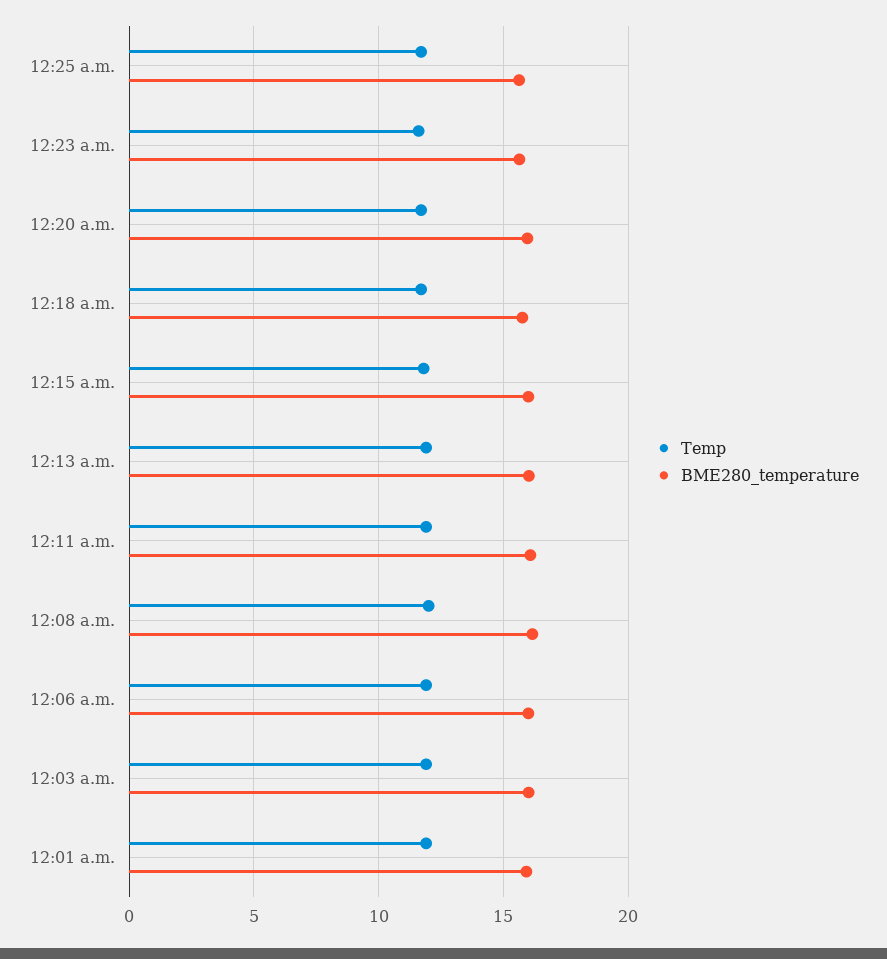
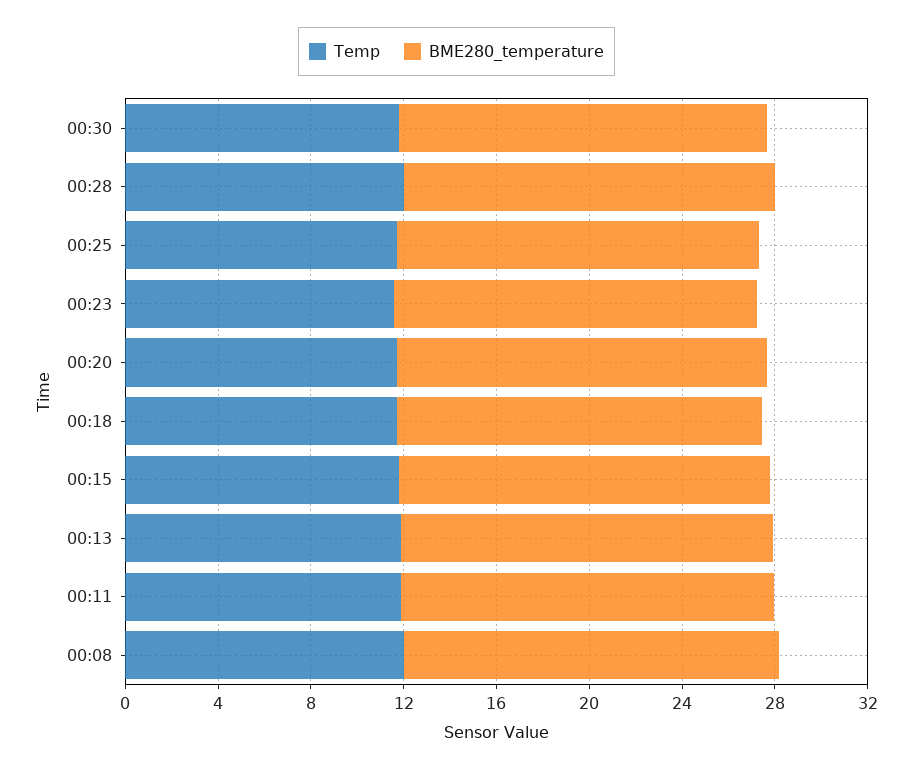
Temp, 12:06 a.m.: 12 -> none
BME280_temperature, 12:06 a.m.: 16 -> none
Temp, 12:03 a.m.: 12 -> none
BME280_temperature, 12:03 a.m.: 16 -> none
Temp, 12:01 a.m.: 12 -> none
BME280_temperature, 12:01 a.m.: 16 -> none
Temp, 00:30: none -> 12
BME280_temperature, 00:30: none -> 16
Temp, 00:28: none -> 12
BME280_temperature, 00:28: none -> 16

